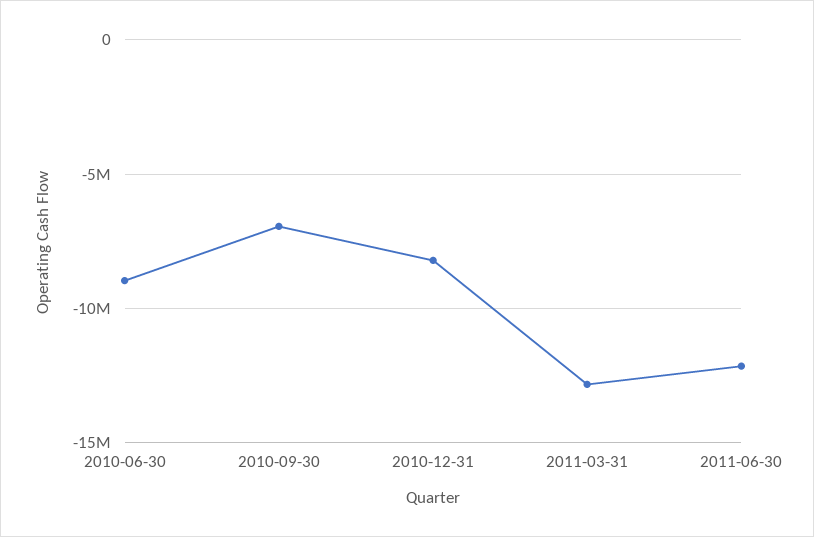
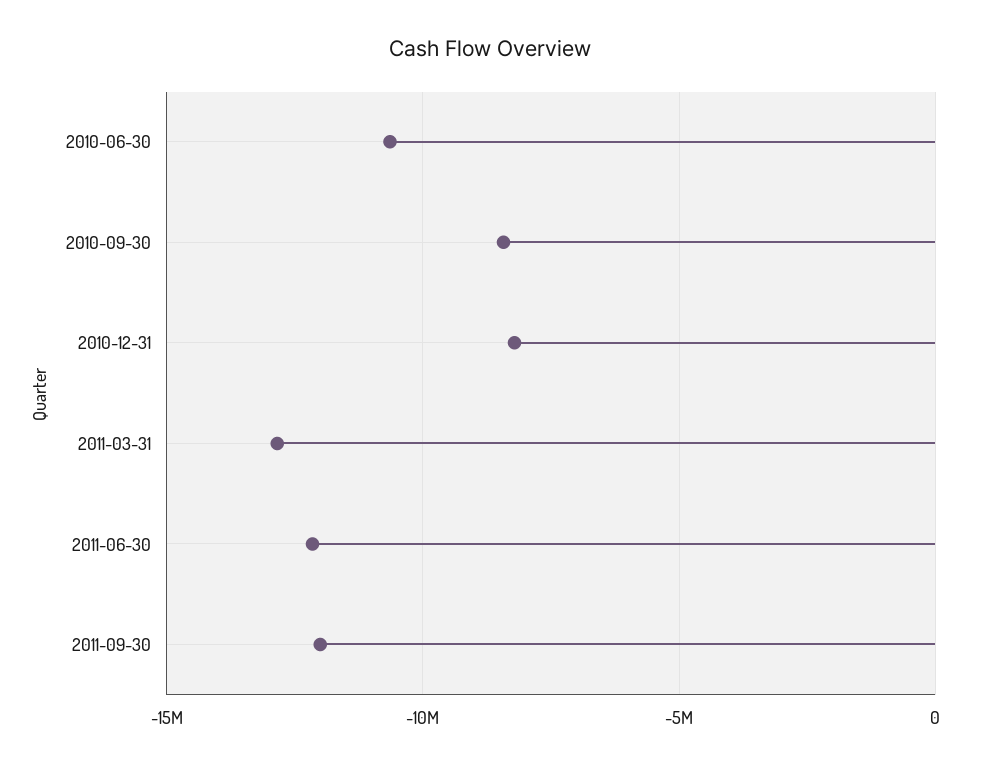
2010-06-30: -9000000 -> -10500000
2010-09-30: -7000000 -> -8500000
2011-09-30: none -> -12000000

